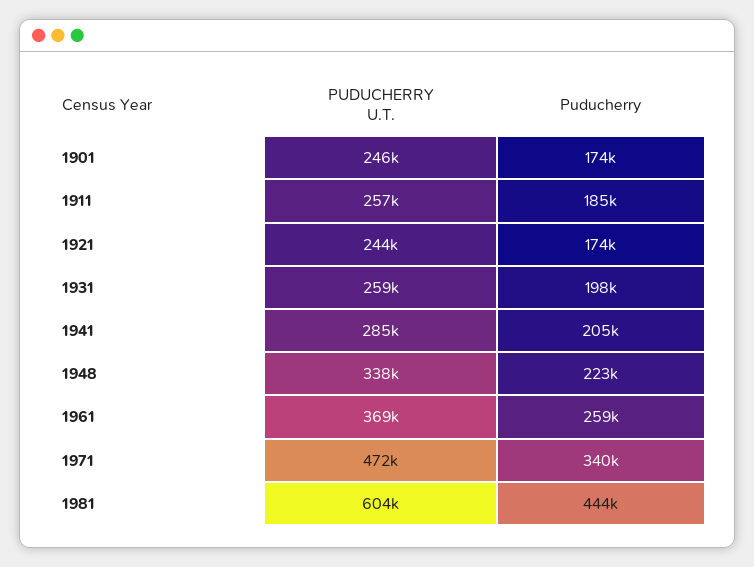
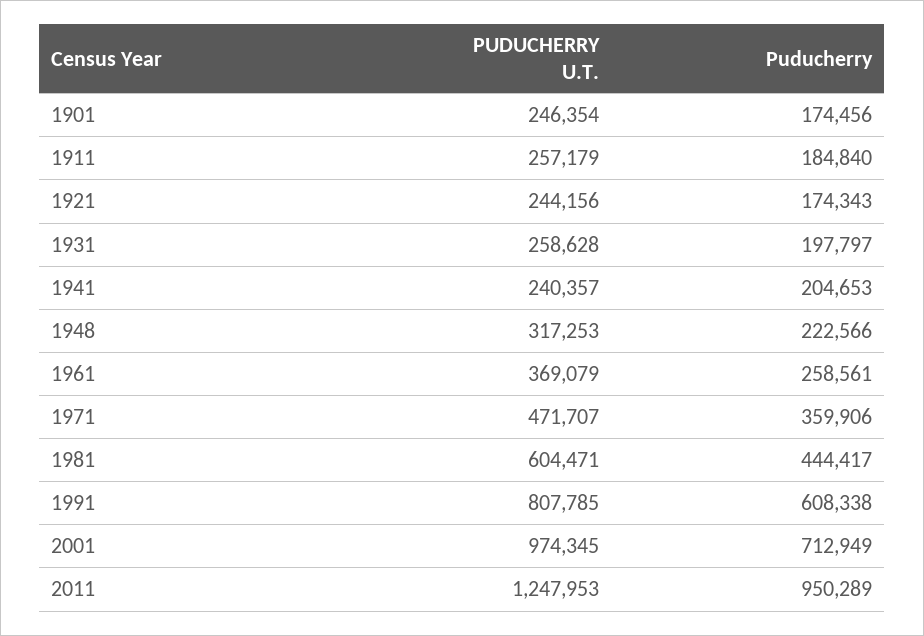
PUDUCHERRY U.T., 1941: 285000 -> 240357
PUDUCHERRY U.T., 1948: 338000 -> 317253
Puducherry, 1971: 340000 -> 359906
PUDUCHERRY U.T., 1991: none -> 807785
Puducherry, 1991: none -> 608338
PUDUCHERRY U.T., 2001: none -> 974345
Puducherry, 2001: none -> 712949
PUDUCHERRY U.T., 2011: none -> 1247953
Puducherry, 2011: none -> 950289

